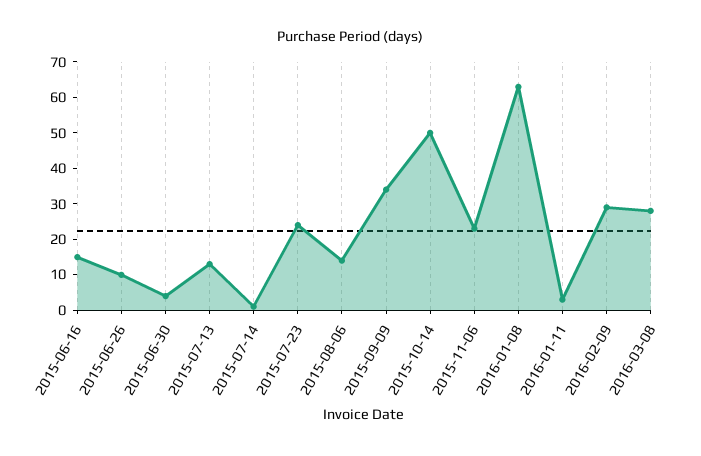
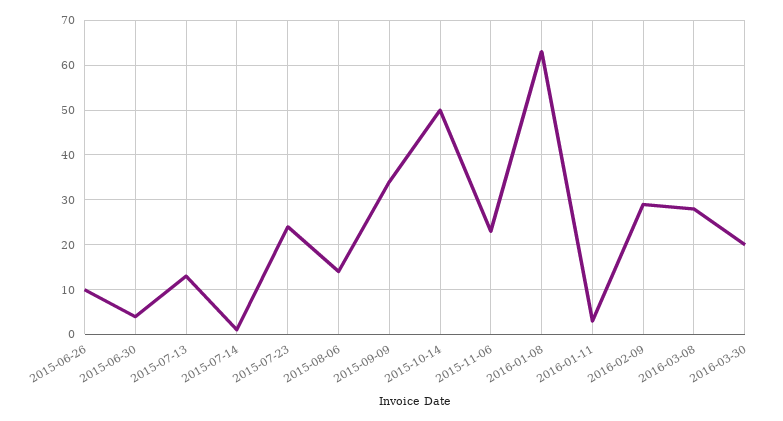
2015-06-16: 15 -> none
2016-03-30: none -> 20

